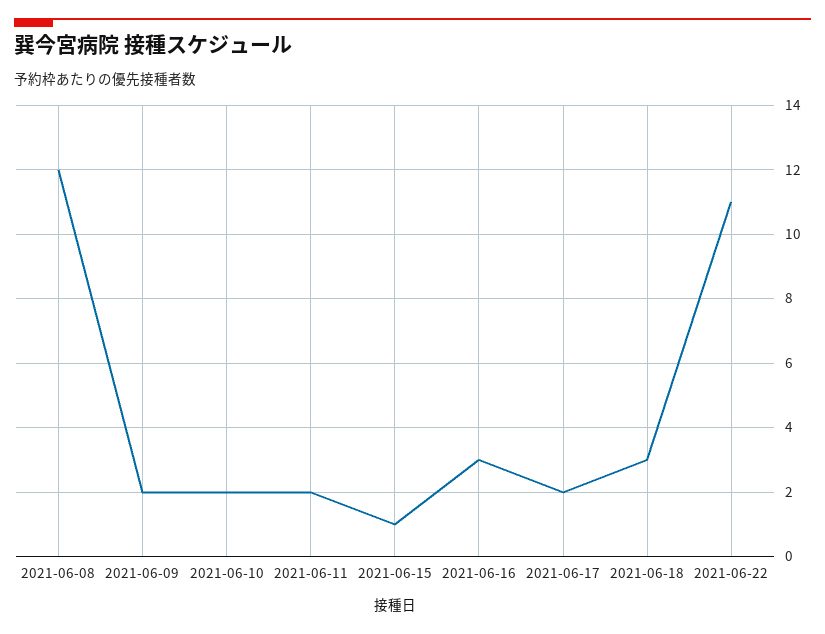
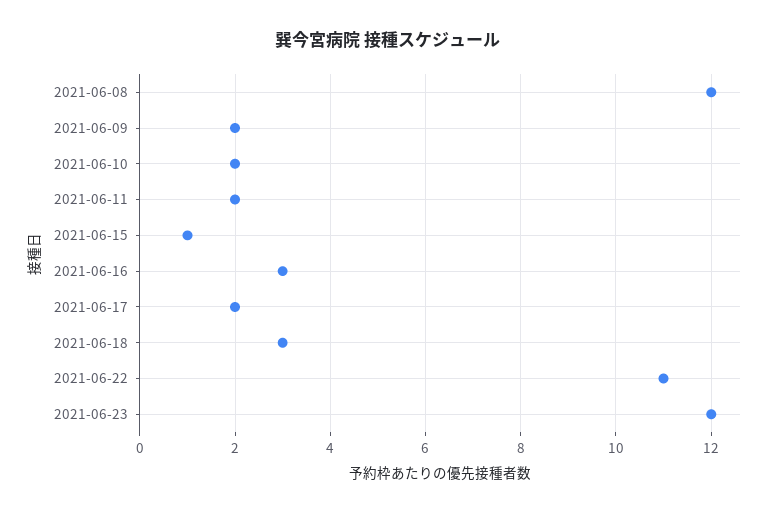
2021-06-23: none -> 12

